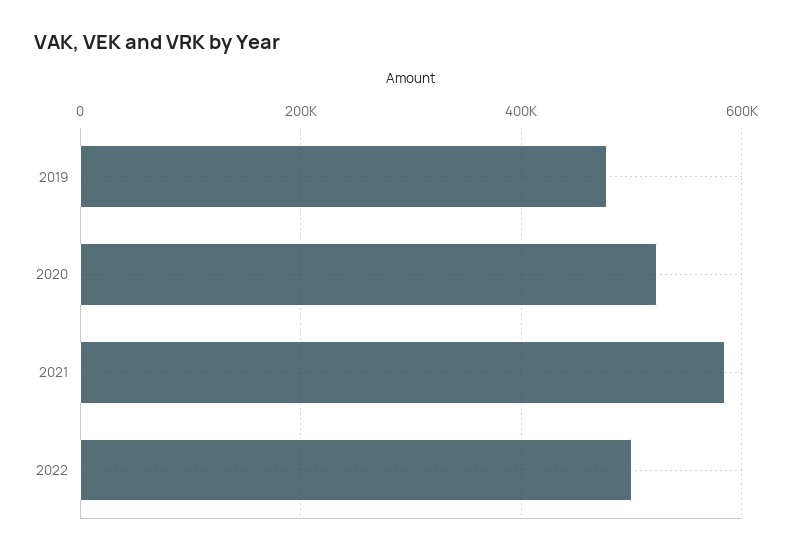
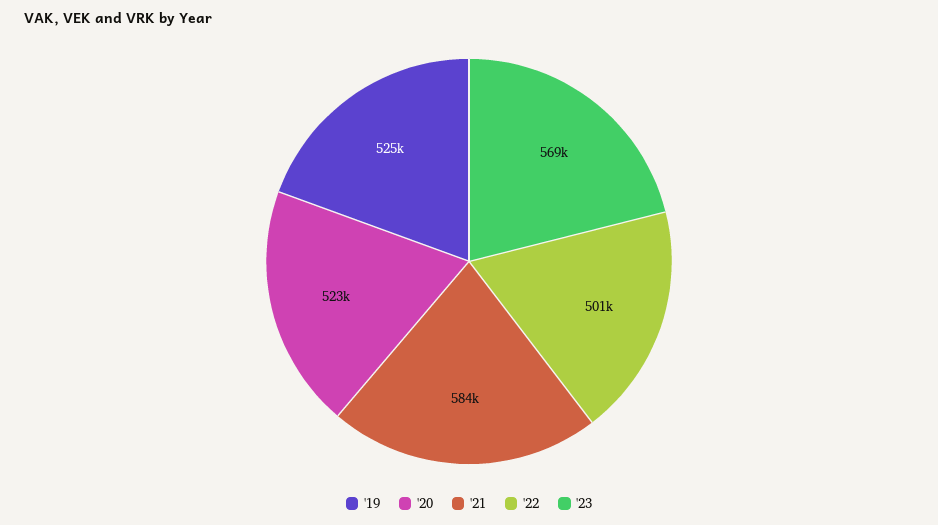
2019: 480000 -> 525000
'23: none -> 569000

